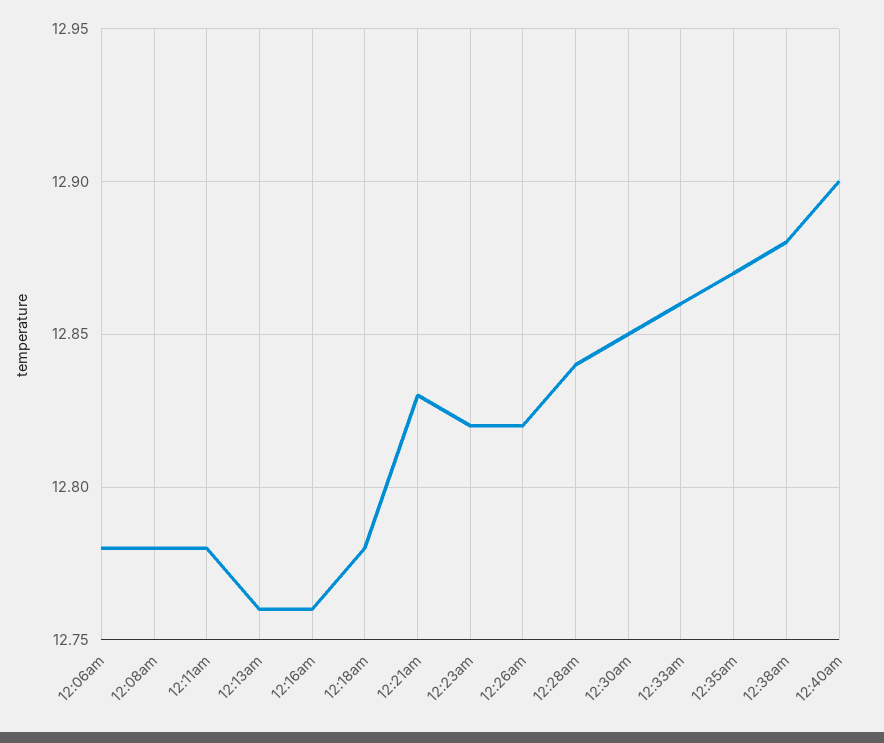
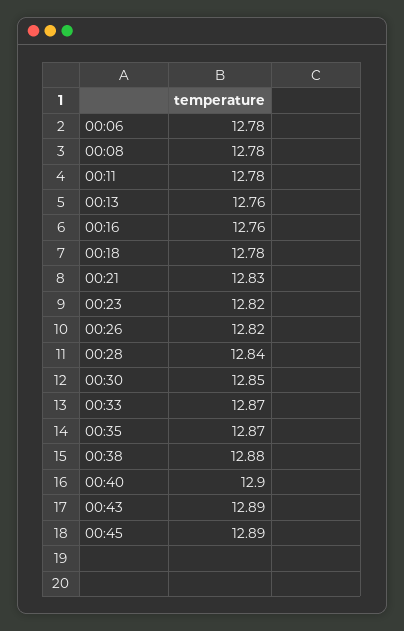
12:33am: 12.86 -> 12.87
00:43: none -> 12.89
00:45: none -> 12.89

